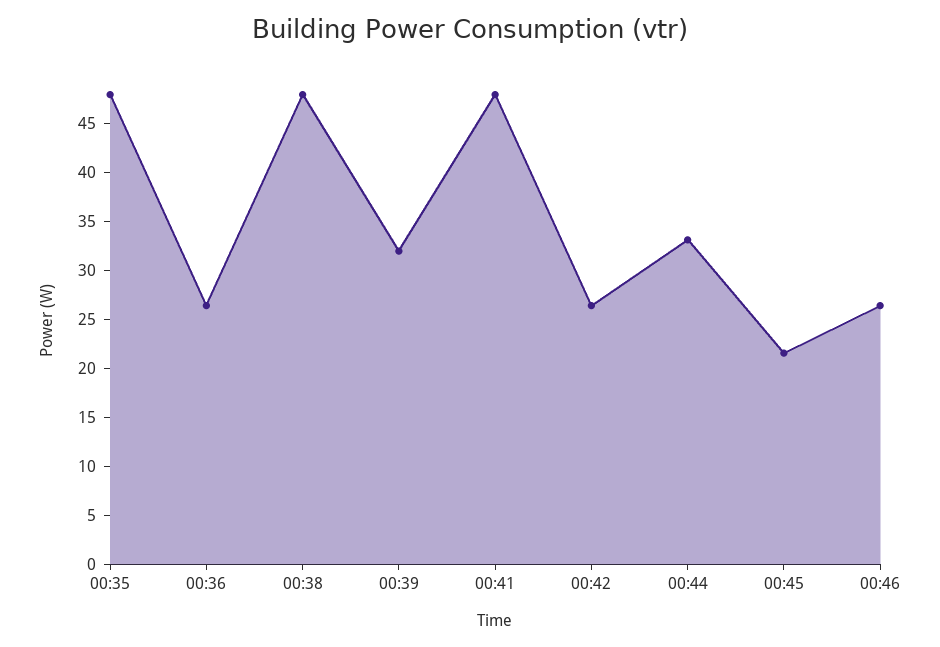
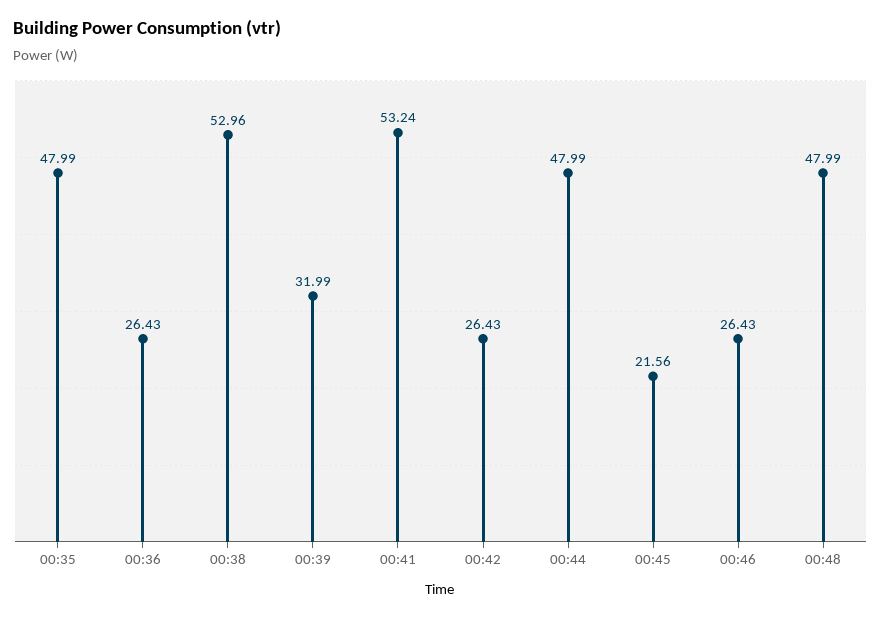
00:38: 48 -> 52.96
00:41: 48 -> 53.24
00:44: 33 -> 47.99
00:48: none -> 47.99

